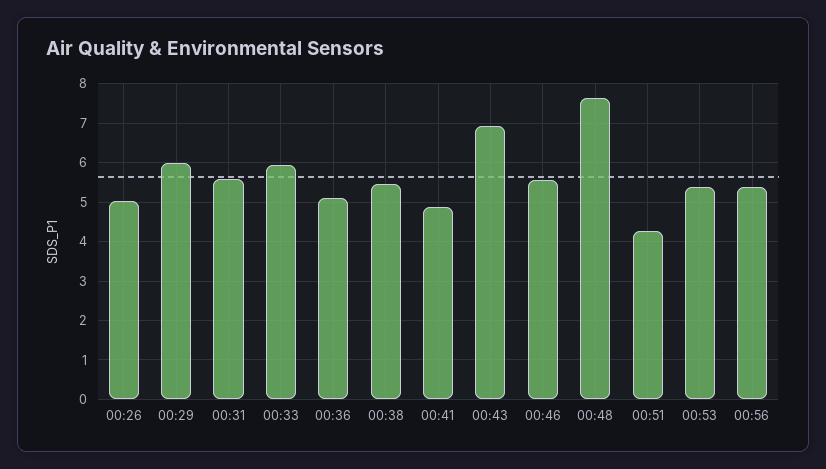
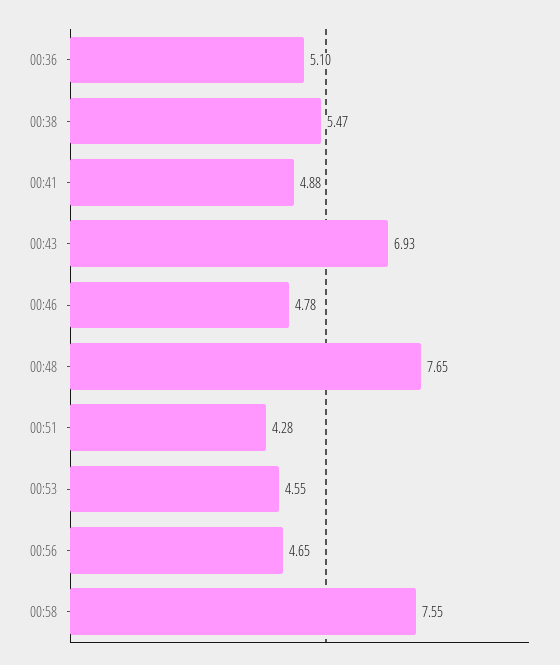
00:26: 5 -> none
00:29: 6 -> none
00:31: 5.6 -> none
00:33: 6 -> none
00:46: 5.6 -> 4.78
00:53: 5.4 -> 4.55
00:56: 5.4 -> 4.65
00:58: none -> 7.55

